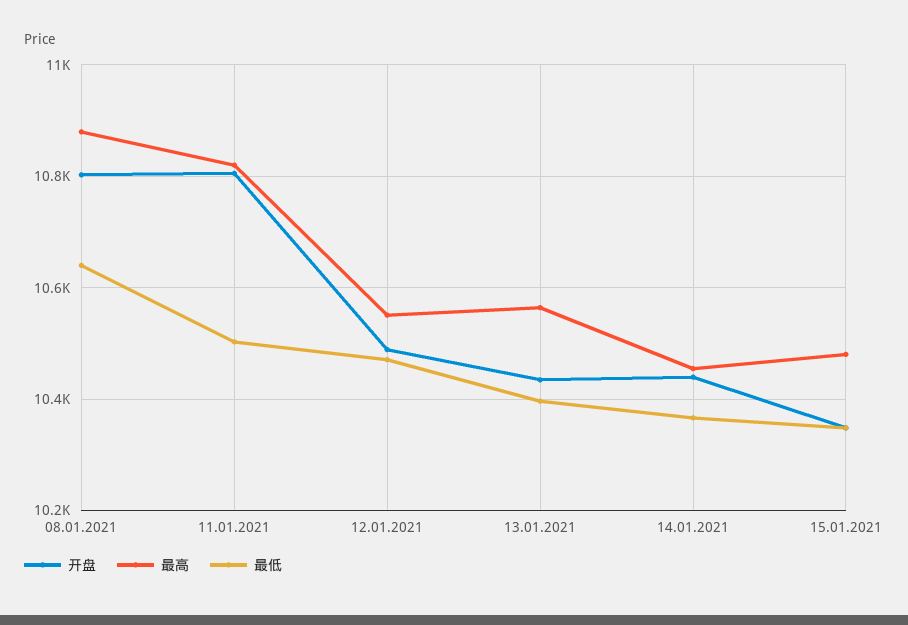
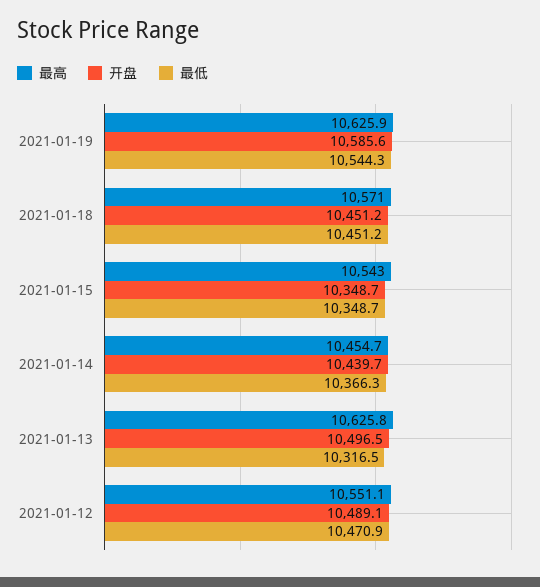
开盘, 08.01.2021: 10800 -> none
最高, 08.01.2021: 10880 -> none
最低, 08.01.2021: 10640 -> none
开盘, 11.01.2021: 10800 -> none
最高, 11.01.2021: 10820 -> none
最低, 11.01.2021: 10500 -> none
开盘, 13.01.2021: 10440 -> 10496.5
最高, 13.01.2021: 10560 -> 10625.8
最低, 13.01.2021: 10400 -> 10316.5
最高, 15.01.2021: 10480 -> 10543
最高, 2021-01-19: none -> 10625.9
开盘, 2021-01-19: none -> 10585.6
最低, 2021-01-19: none -> 10544.3
最高, 2021-01-18: none -> 10571
开盘, 2021-01-18: none -> 10451.2
最低, 2021-01-18: none -> 10451.2

